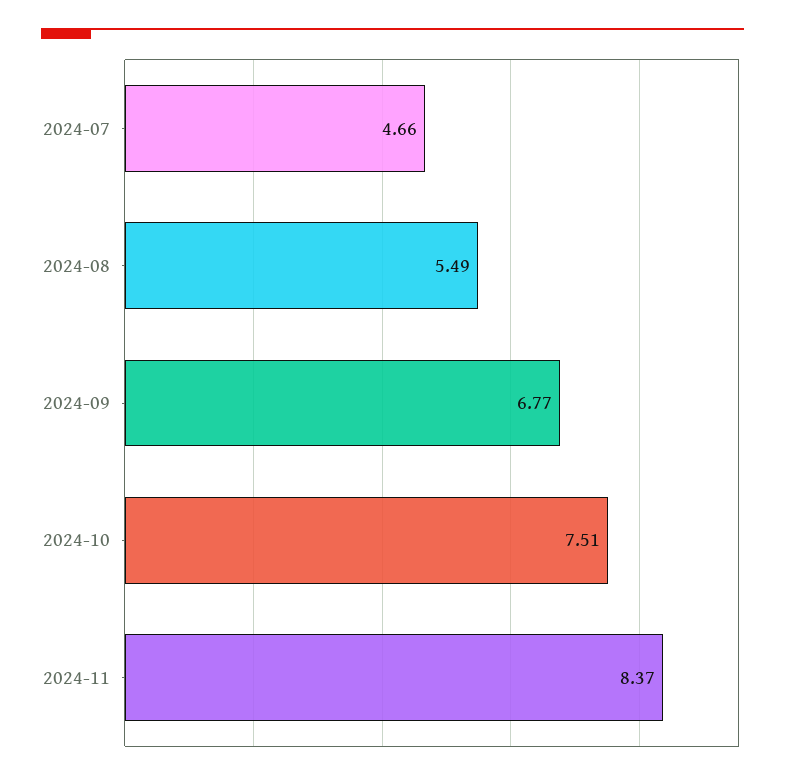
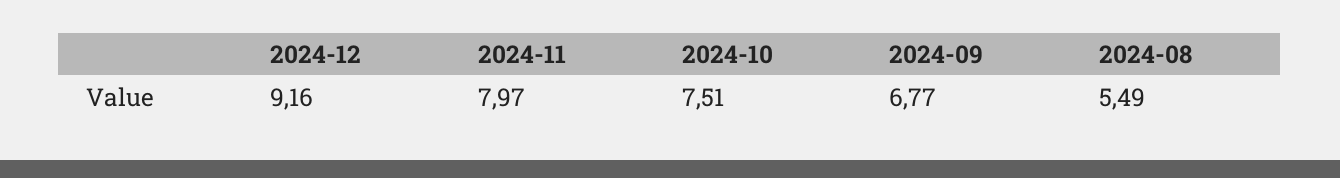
2024-07: 4.66 -> none
2024-11: 8.37 -> 7.97
2024-12: none -> 9.16

